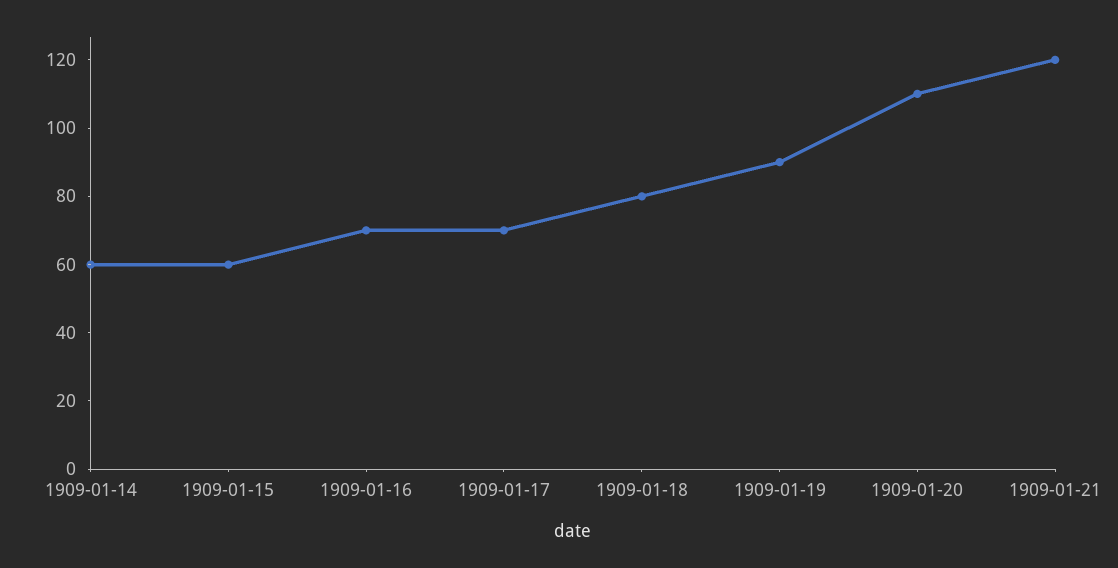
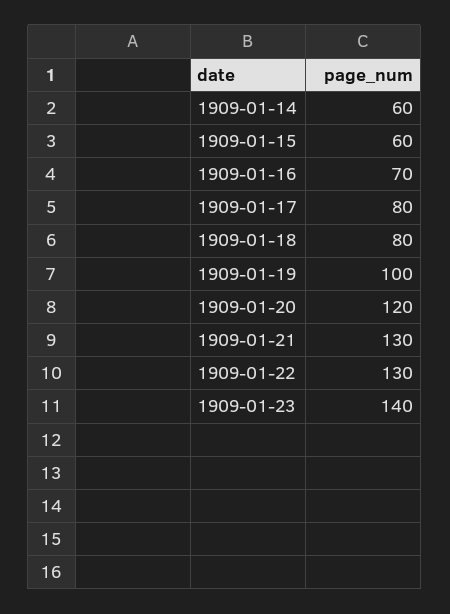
1909-01-17: 70 -> 80
1909-01-19: 90 -> 100
1909-01-20: 110 -> 120
1909-01-21: 120 -> 130
1909-01-22: none -> 130
1909-01-23: none -> 140

